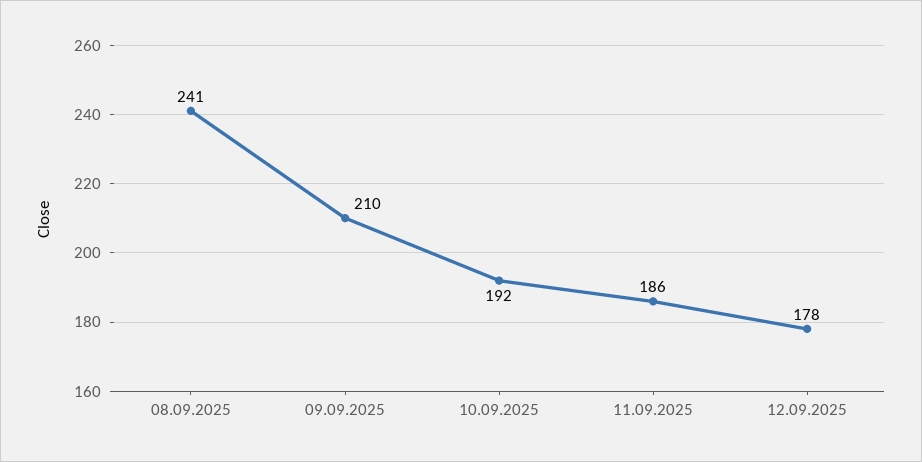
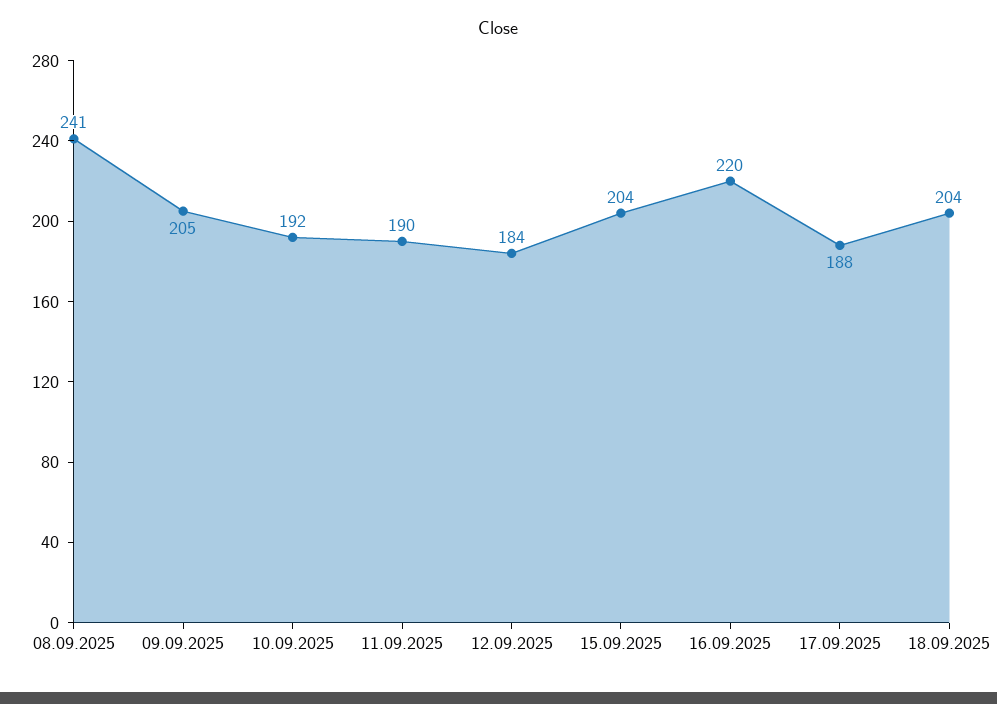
09.09.2025: 210 -> 205
11.09.2025: 186 -> 190
12.09.2025: 178 -> 184
15.09.2025: none -> 204
16.09.2025: none -> 220
17.09.2025: none -> 188
18.09.2025: none -> 204

